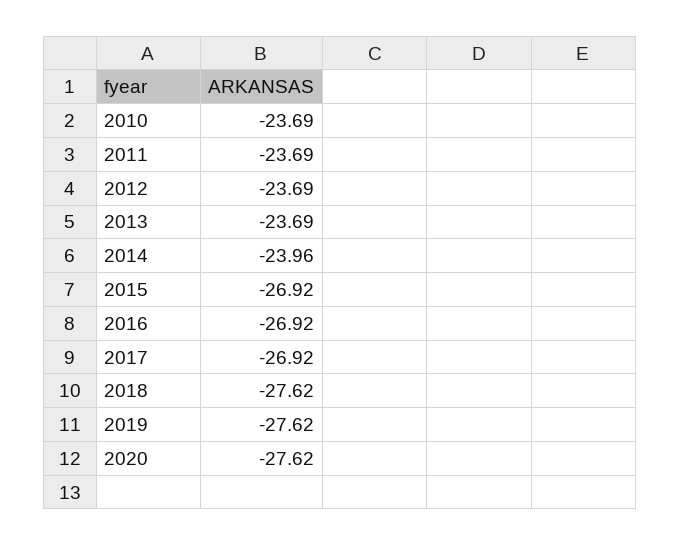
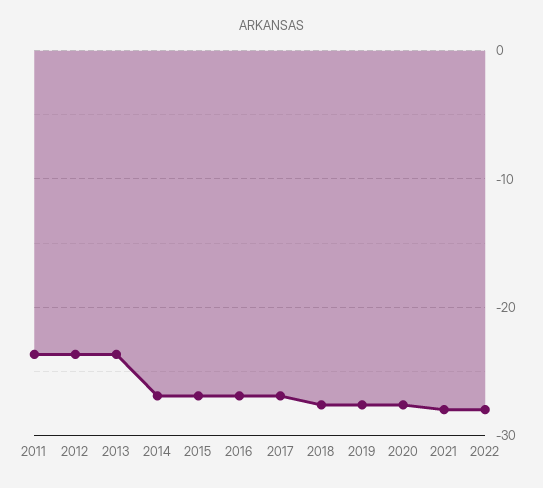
2010: -23.69 -> none
2014: -23.96 -> -27
2021: none -> -28
2022: none -> -28

